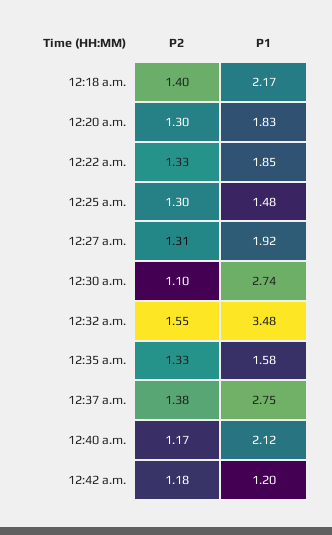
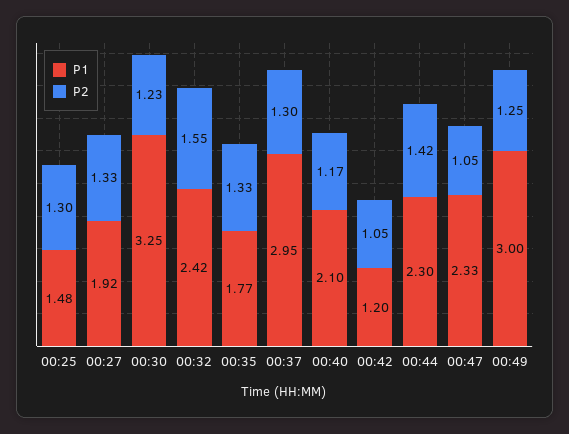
P2, 12:18 a.m.: 1.4 -> none
P1, 12:18 a.m.: 2.17 -> none
P2, 12:20 a.m.: 1.3 -> none
P1, 12:20 a.m.: 1.83 -> none
P2, 12:22 a.m.: 1.33 -> none
P1, 12:22 a.m.: 1.85 -> none
P2, 12:27 a.m.: 1.31 -> 1.33
P2, 12:30 a.m.: 1.1 -> 1.23
P1, 12:30 a.m.: 2.74 -> 3.25
P1, 12:32 a.m.: 3.48 -> 2.42
P1, 12:35 a.m.: 1.58 -> 1.77
P2, 12:37 a.m.: 1.38 -> 1.3
P1, 12:37 a.m.: 2.75 -> 2.95
P1, 12:40 a.m.: 2.12 -> 2.1
P2, 12:42 a.m.: 1.18 -> 1.05
P1, 00:44: none -> 2.3
P2, 00:44: none -> 1.42
P1, 00:47: none -> 2.33
P2, 00:47: none -> 1.05
P1, 00:49: none -> 3
P2, 00:49: none -> 1.25

